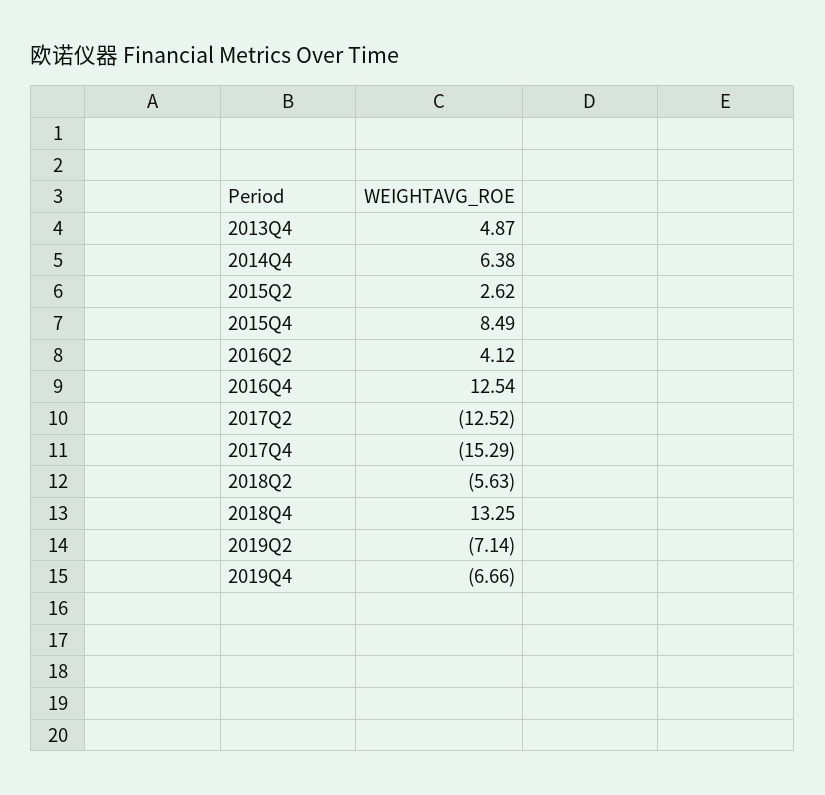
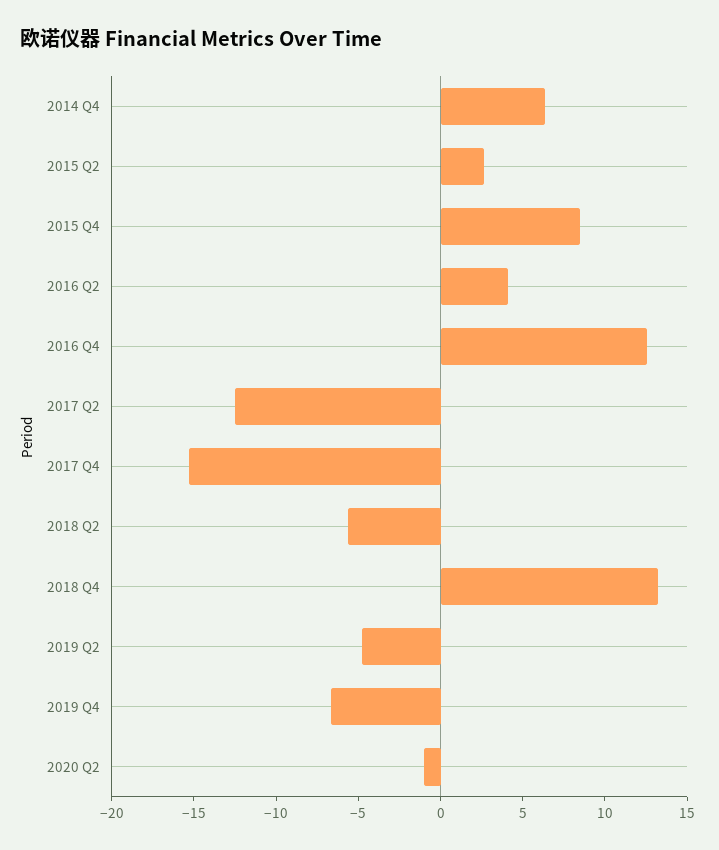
2013Q4: 4.87 -> none
2019Q2: -7.14 -> -5
2020 Q2: none -> -1

